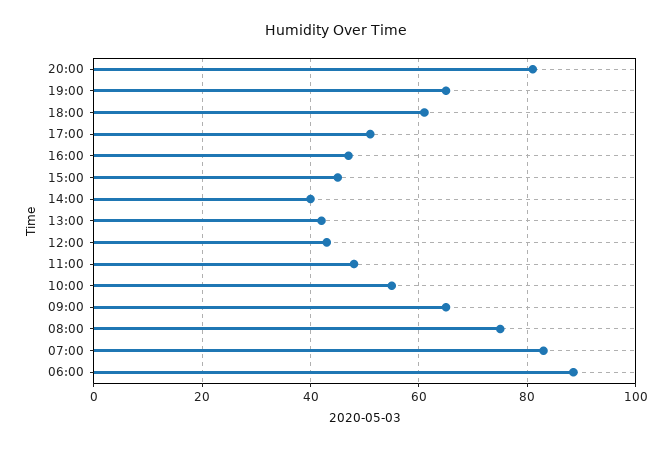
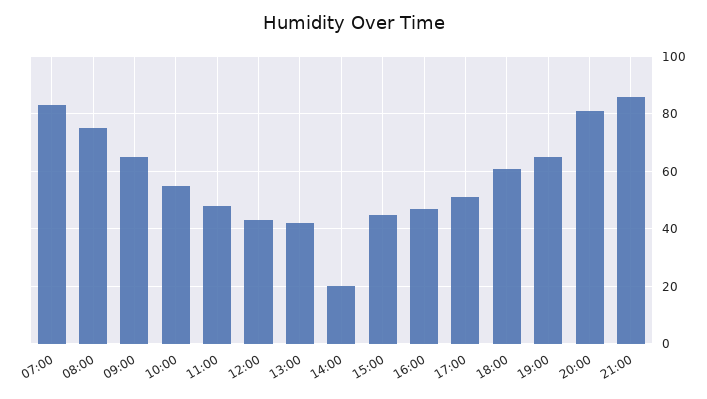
14:00: 40 -> 20
06:00: 88 -> none
21:00: none -> 85

